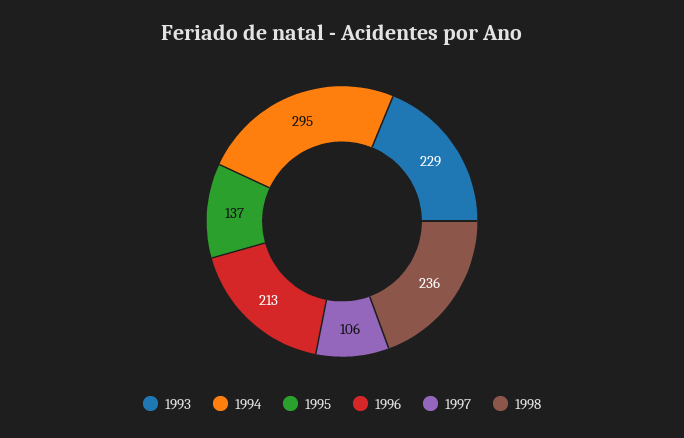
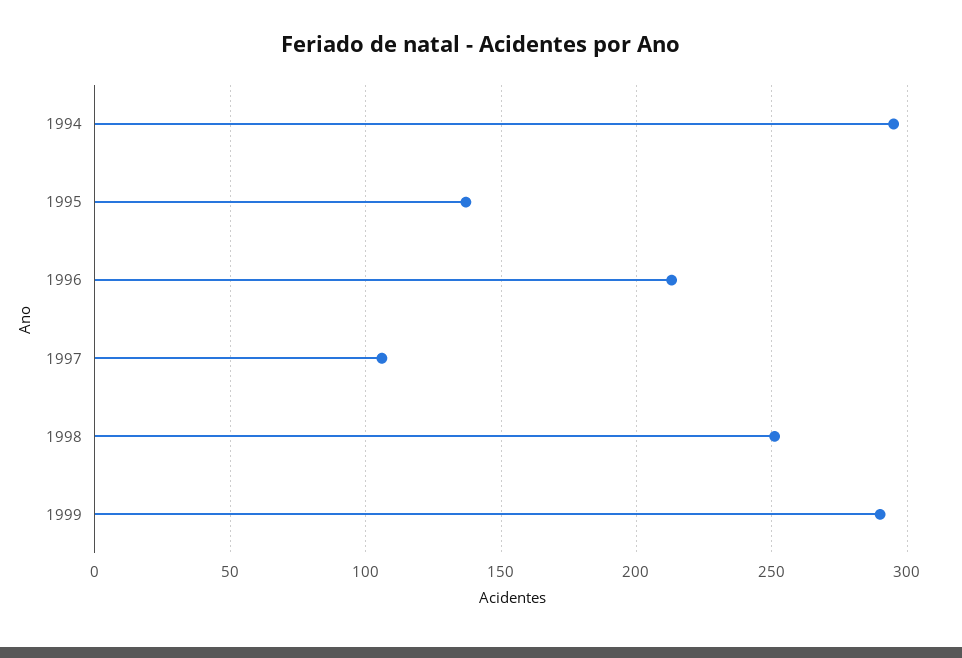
1993: 229 -> none
1998: 236 -> 250
1999: none -> 290

